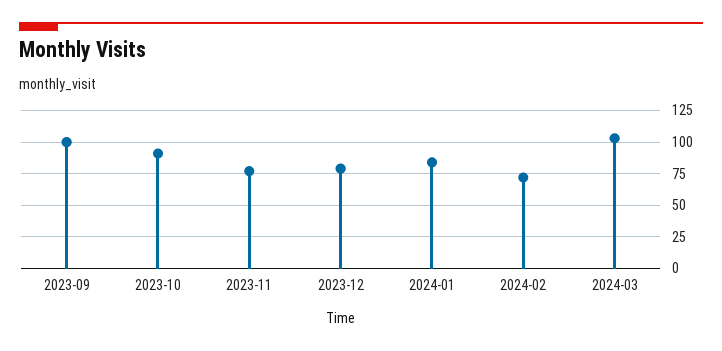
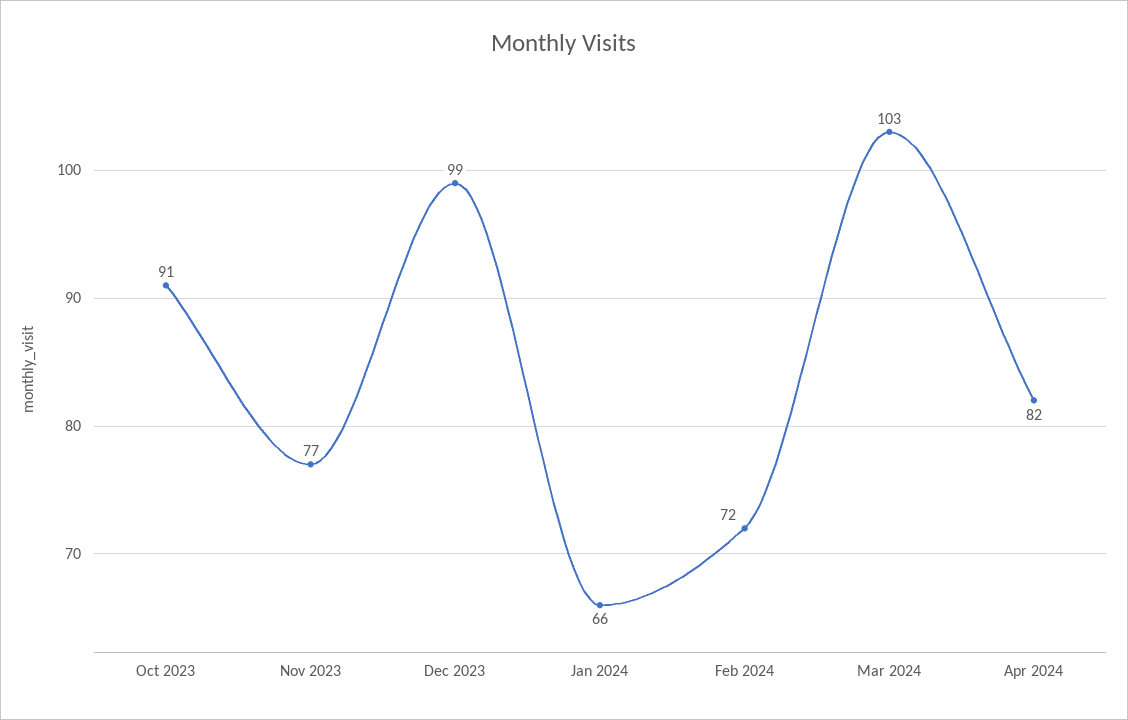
2023-09: 100 -> none
2023-12: 80 -> 99
2024-01: 85 -> 66
Apr 2024: none -> 82

